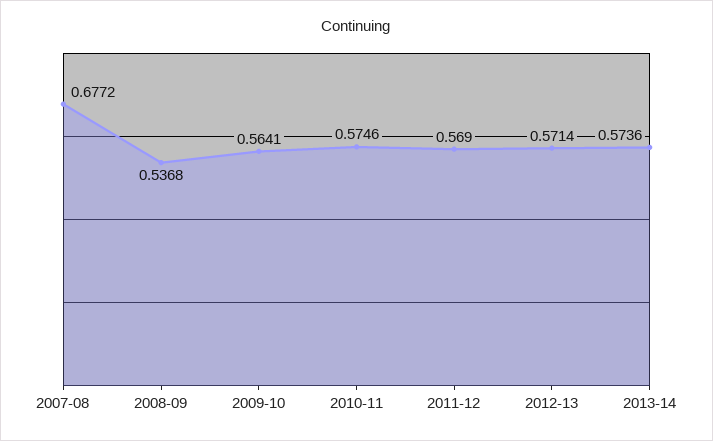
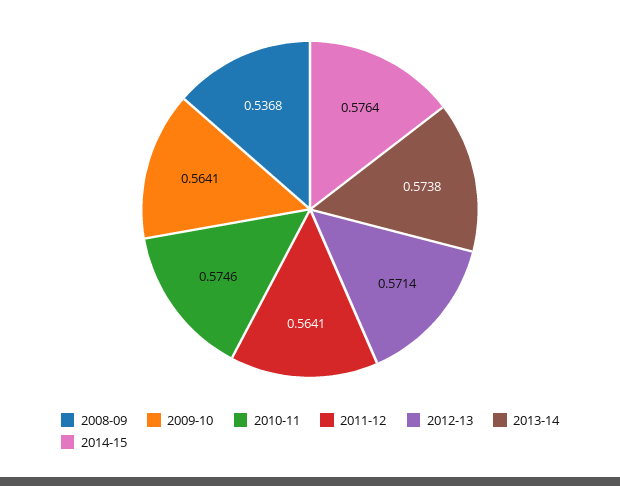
2007-08: 0.6772 -> none
2011-12: 0.569 -> 0.5641
2013-14: 0.5736 -> 0.5738
2014-15: none -> 0.5764

